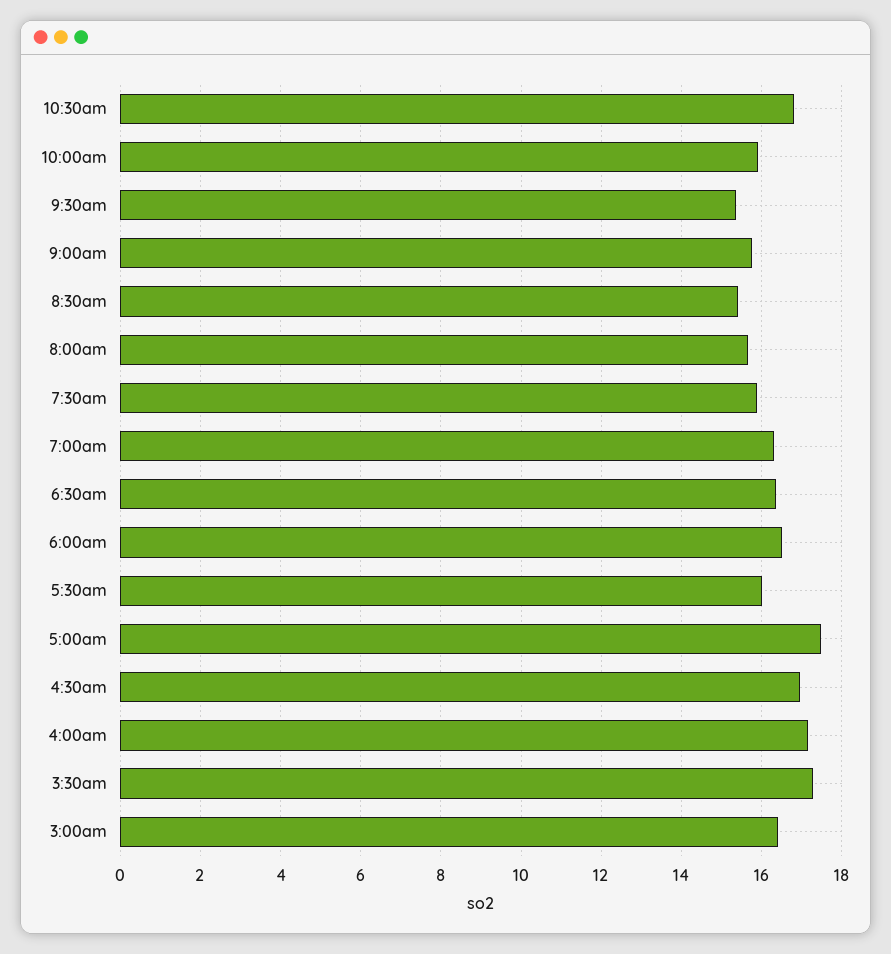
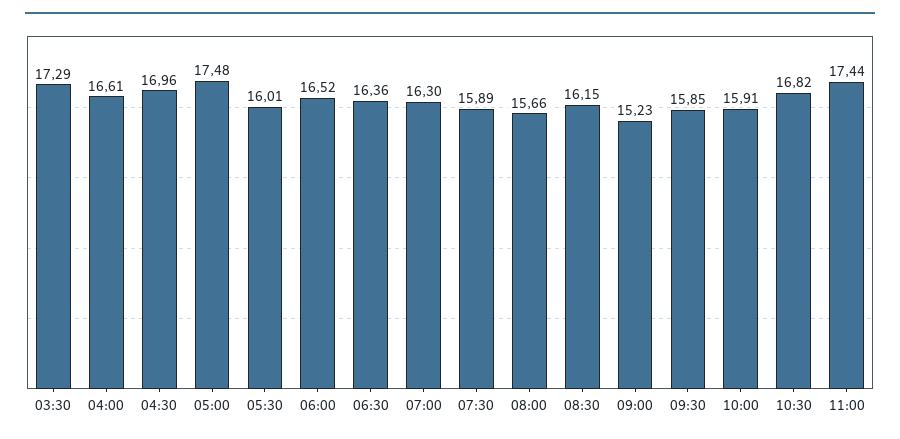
9:30am: 15.4 -> 15.85
9:00am: 15.8 -> 15.23
8:30am: 15.4 -> 16.15
4:00am: 17.2 -> 16.61
3:00am: 16.4 -> none
11:00: none -> 17.44

